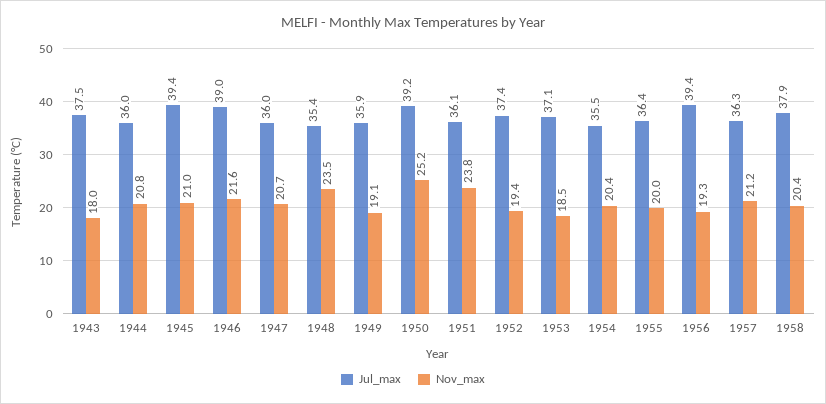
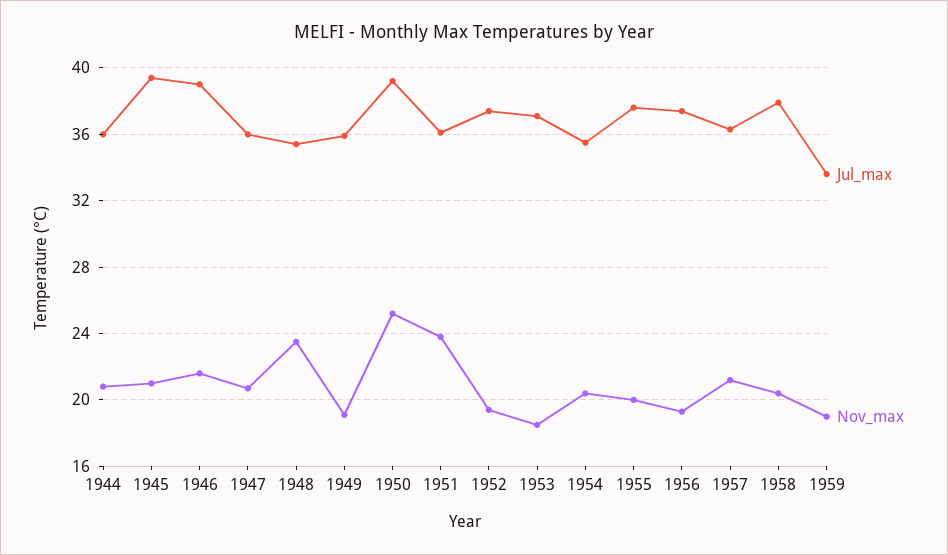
Jul_max, 1943: 37.5 -> none
Nov_max, 1943: 18 -> none
Jul_max, 1955: 36.4 -> 37.5
Jul_max, 1956: 39.4 -> 37.5
Jul_max, 1959: none -> 33.5
Nov_max, 1959: none -> 19

